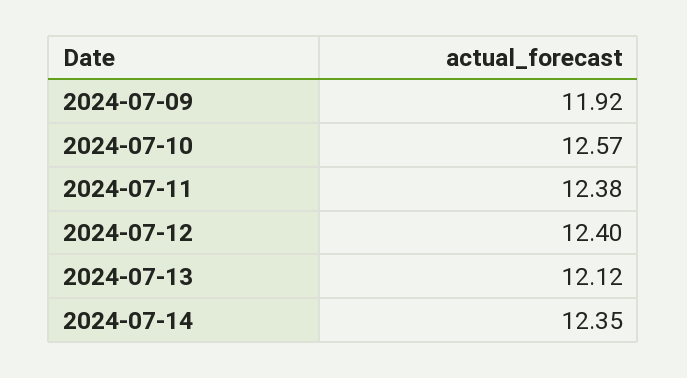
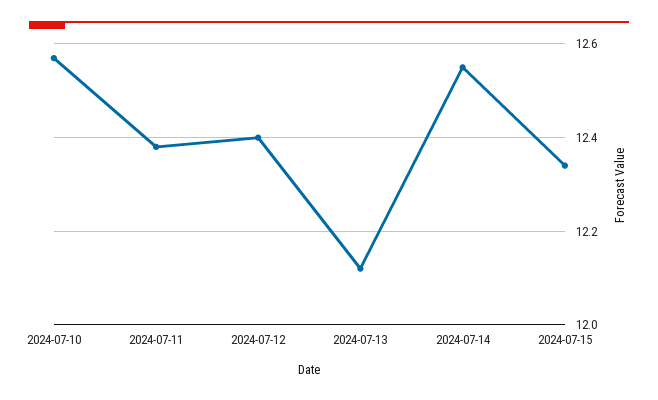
2024-07-09: 11.92 -> none
2024-07-14: 12.35 -> 12.55
2024-07-15: none -> 12.35

